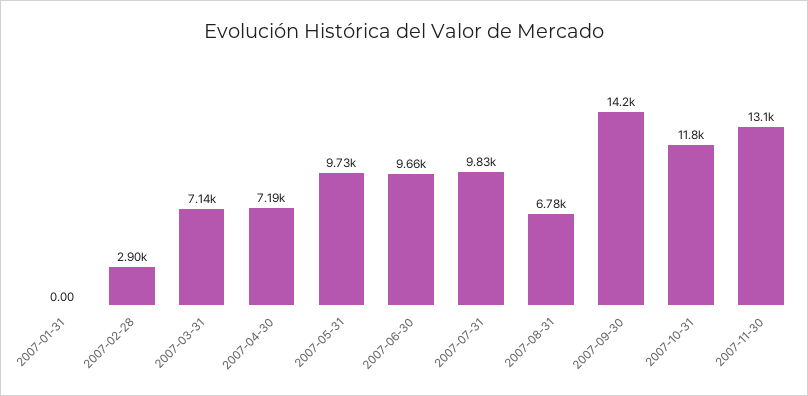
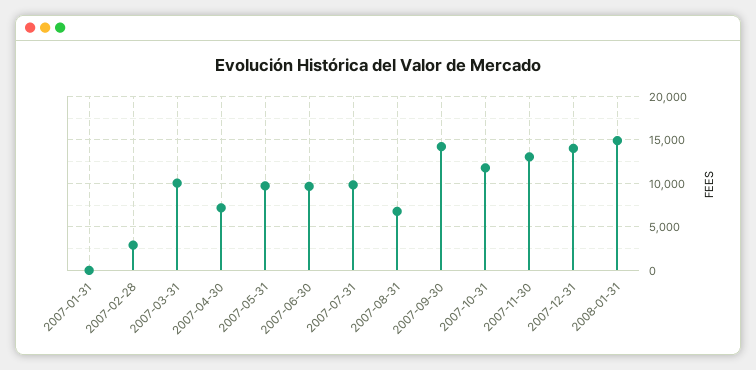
2007-03-31: 7140 -> 10000
2007-12-31: none -> 14000
2008-01-31: none -> 15000

